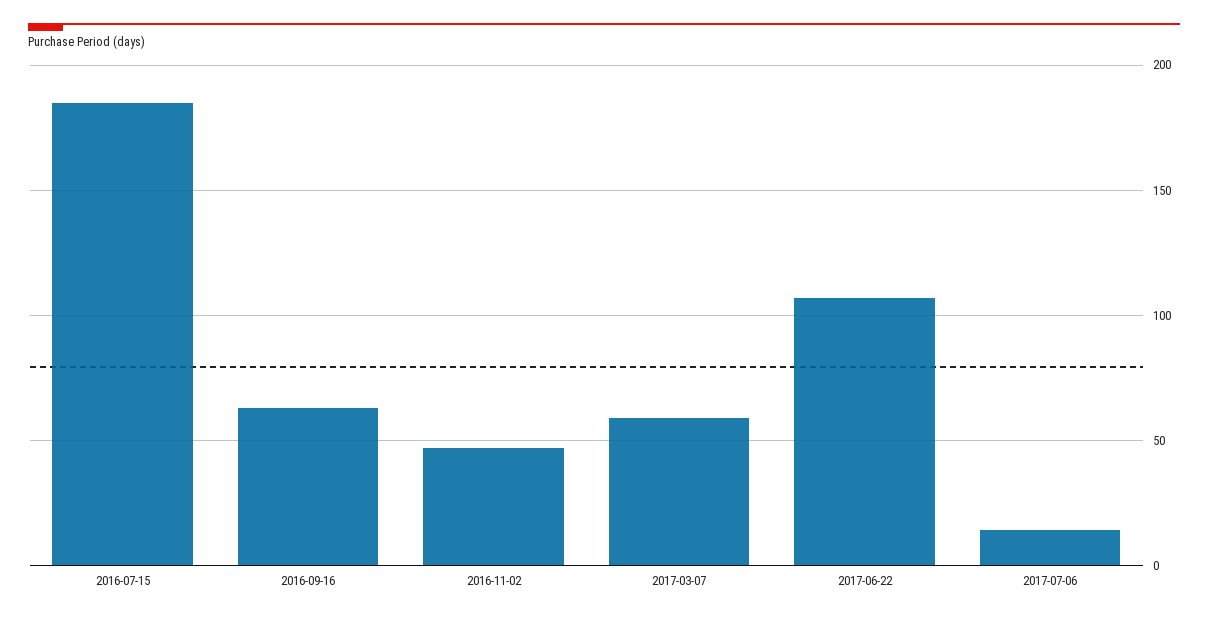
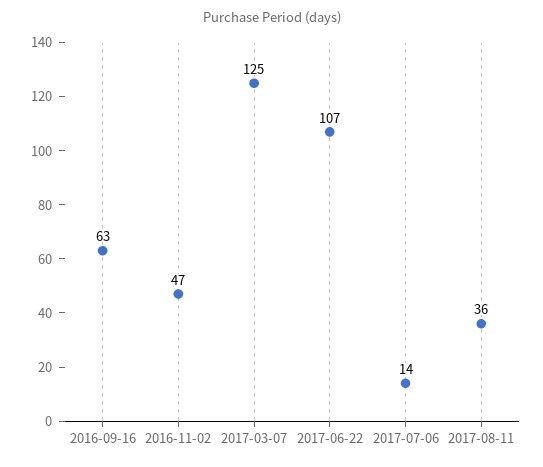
2016-07-15: 185 -> none
2017-03-07: 60 -> 125
2017-08-11: none -> 36

